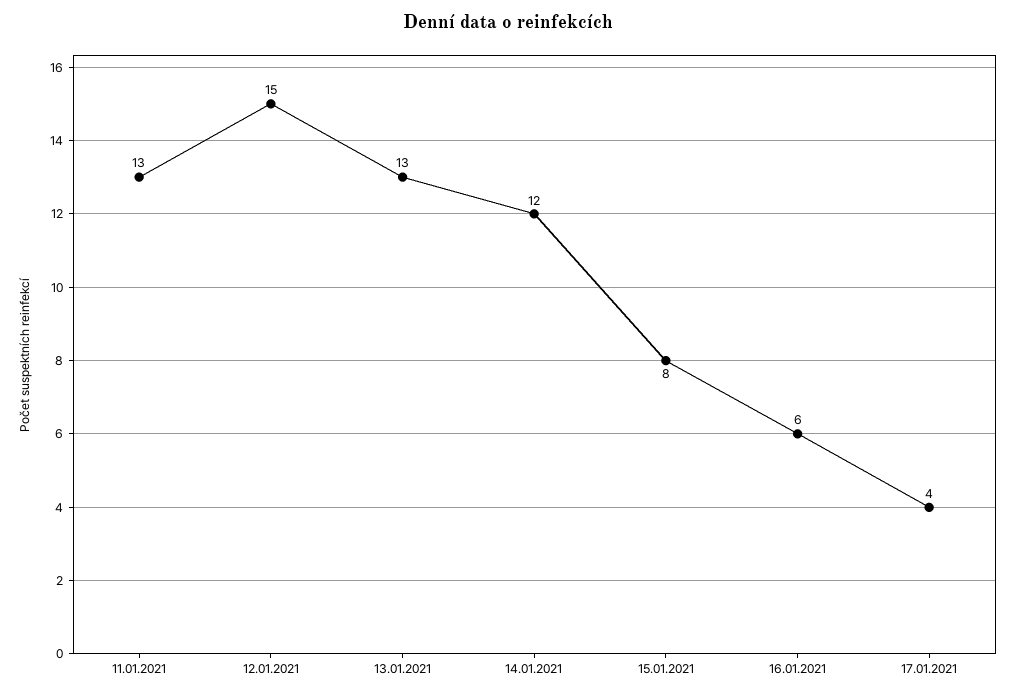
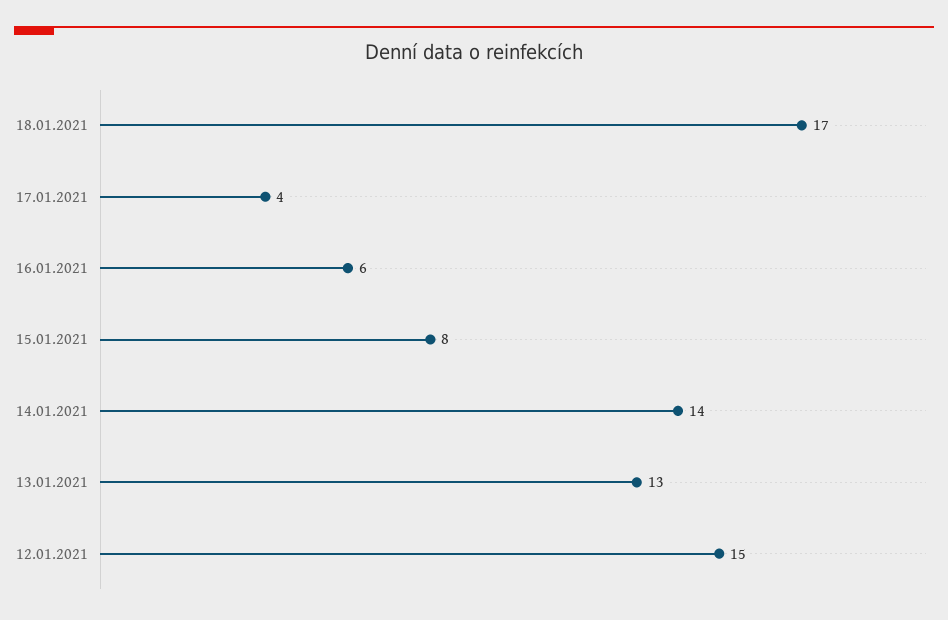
11.01.2021: 13 -> none
14.01.2021: 12 -> 14
18.01.2021: none -> 17

